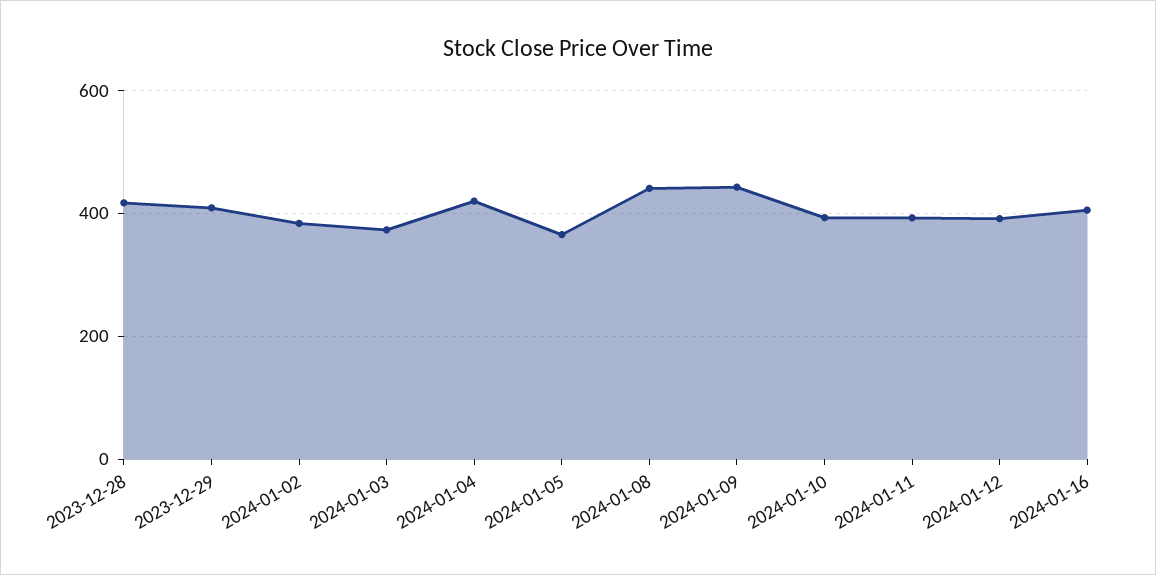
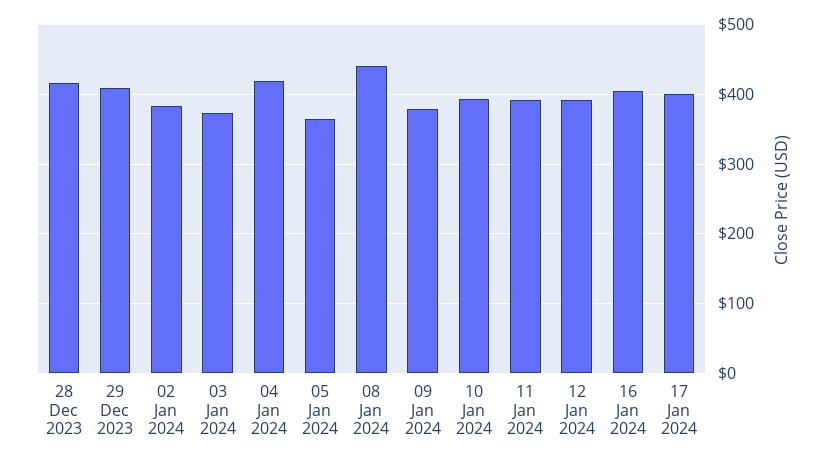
2024-01-09: 440 -> 380
17 Jan 2024: none -> 400

